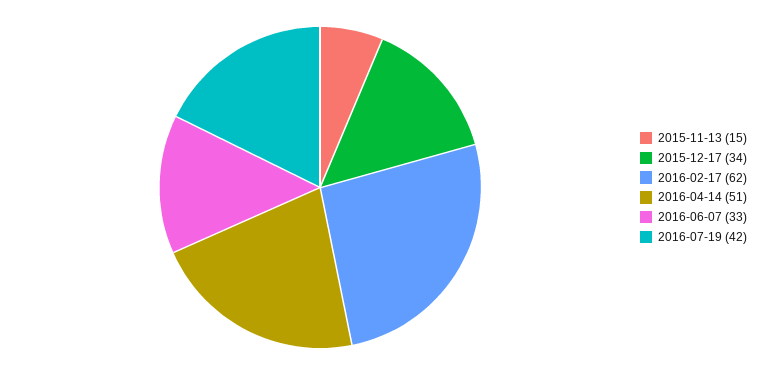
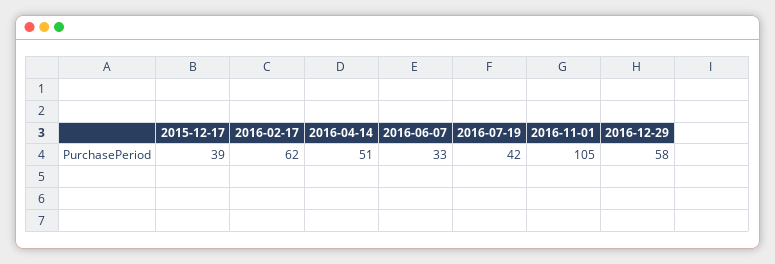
2015-11-13: 15 -> none
2015-12-17: 34 -> 39
2016-11-01: none -> 105
2016-12-29: none -> 58

